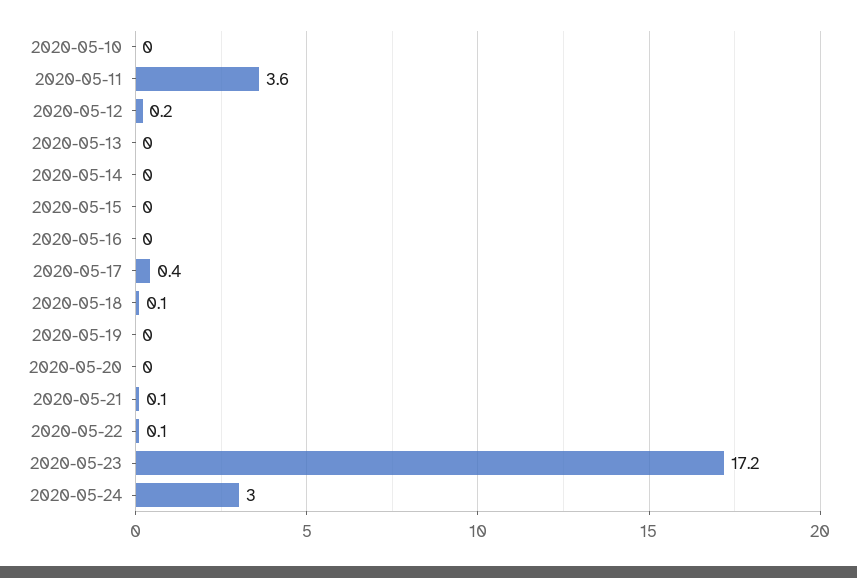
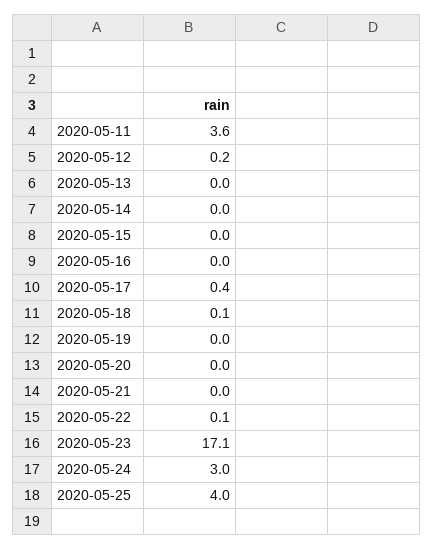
2020-05-10: 0 -> none
2020-05-21: 0.1 -> 0
2020-05-23: 17.2 -> 17.1
2020-05-25: none -> 4

